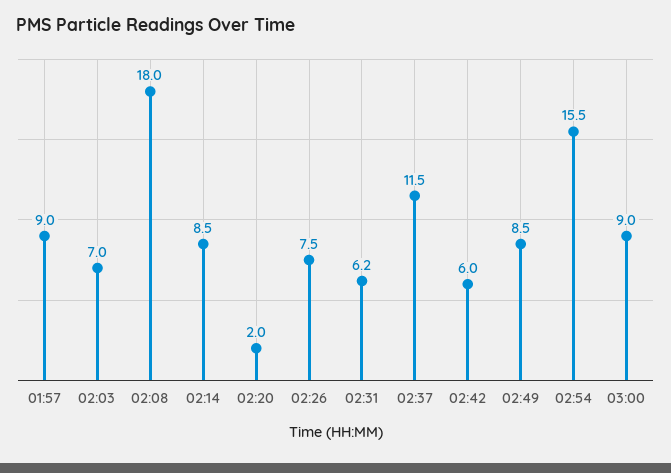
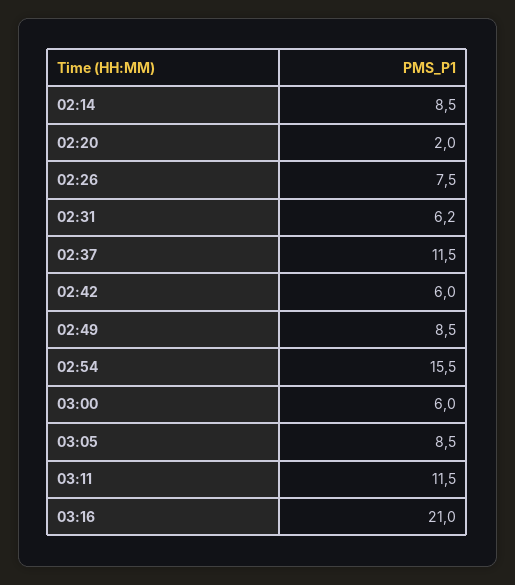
01:57: 9 -> none
02:03: 7 -> none
02:08: 18 -> none
03:00: 9 -> 6
03:05: none -> 8.5
03:11: none -> 11.5
03:16: none -> 21

